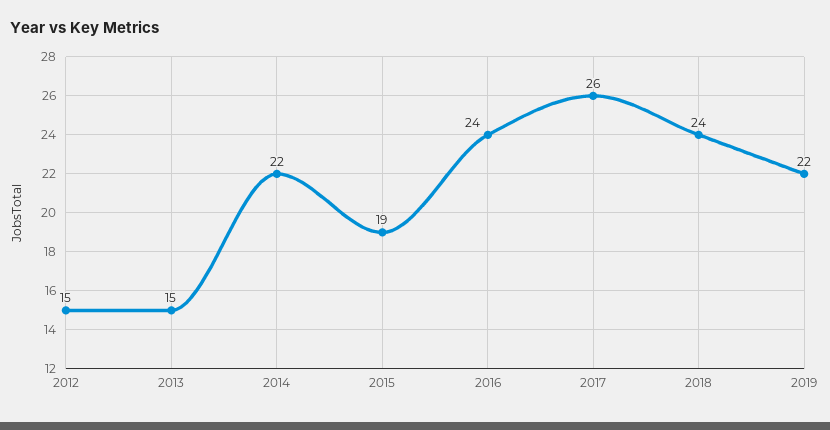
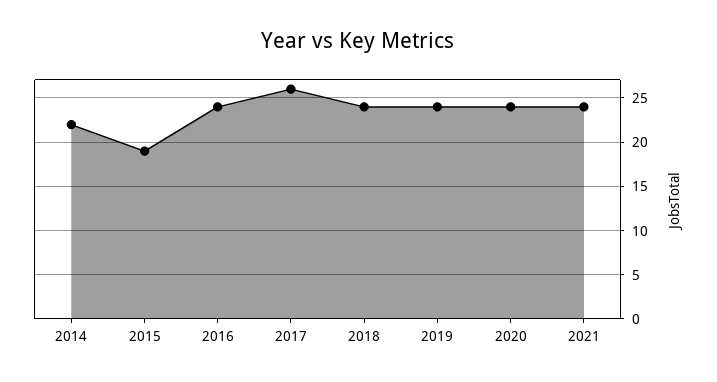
2012: 15 -> none
2013: 15 -> none
2019: 22 -> 24
2020: none -> 24
2021: none -> 24

